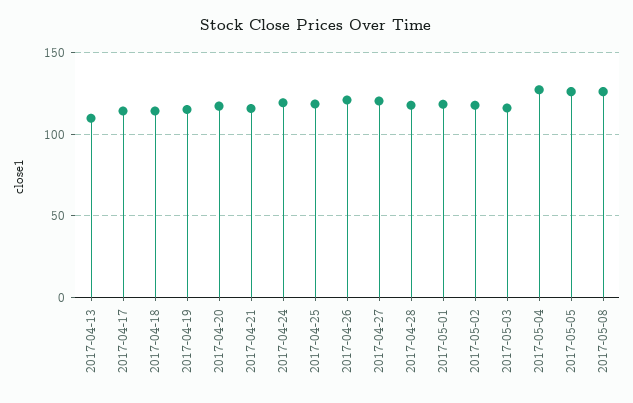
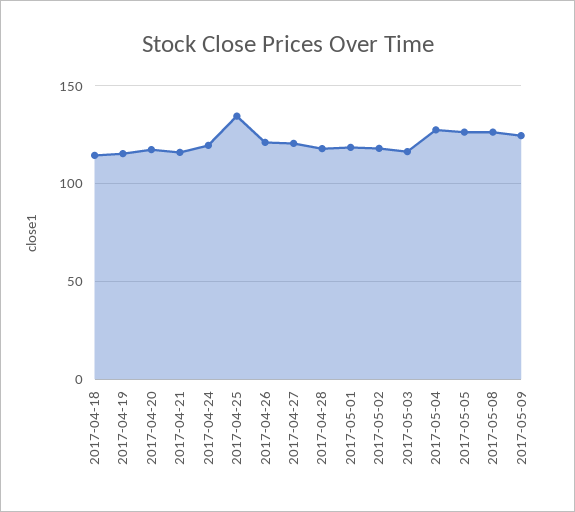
2017-04-13: 110 -> none
2017-04-17: 115 -> none
2017-04-25: 120 -> 135
2017-05-09: none -> 125

